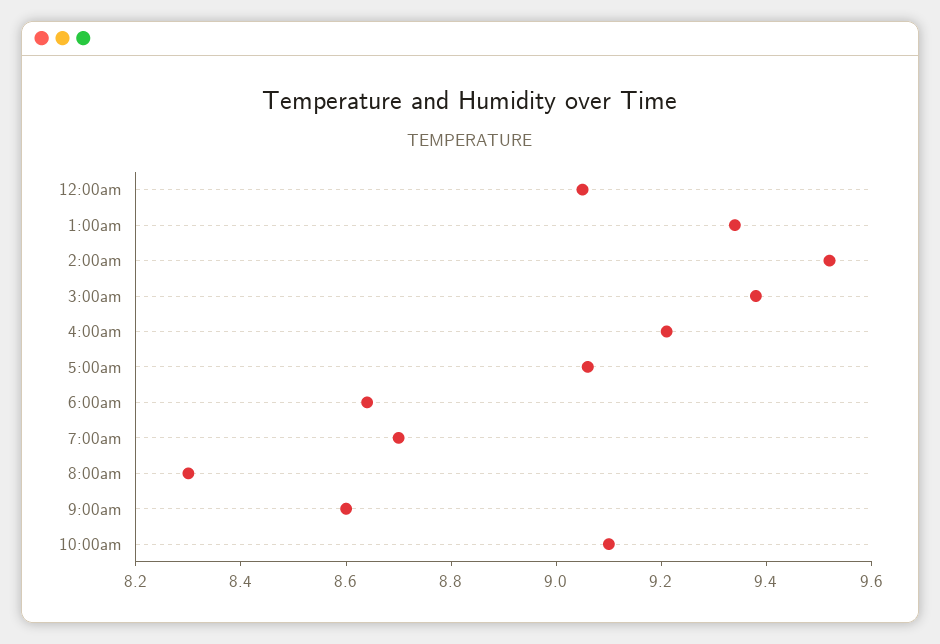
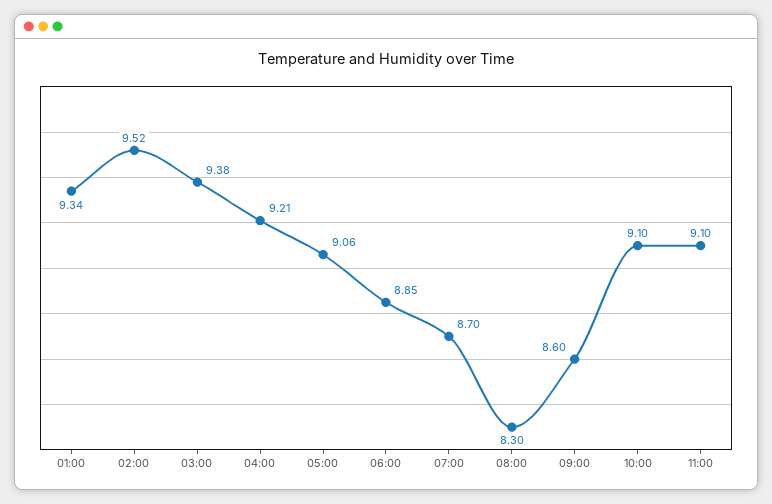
12:00am: 9.05 -> none
6:00am: 8.65 -> 8.85
11:00: none -> 9.1

